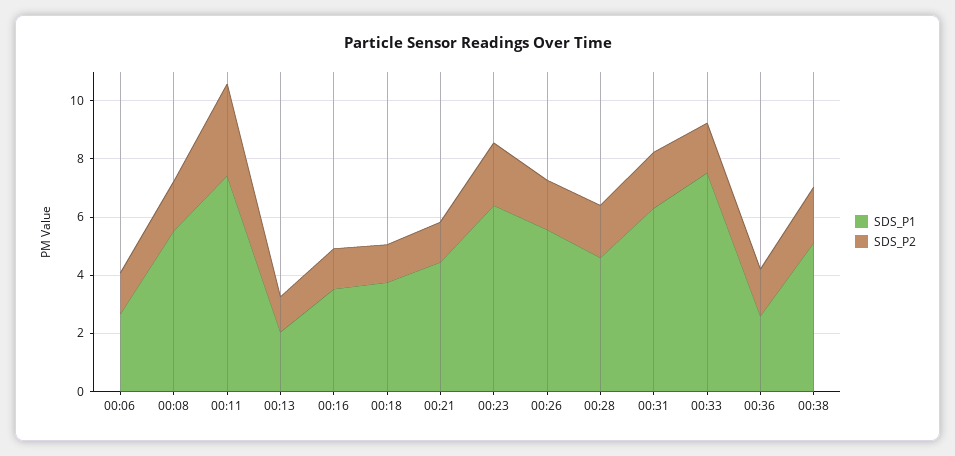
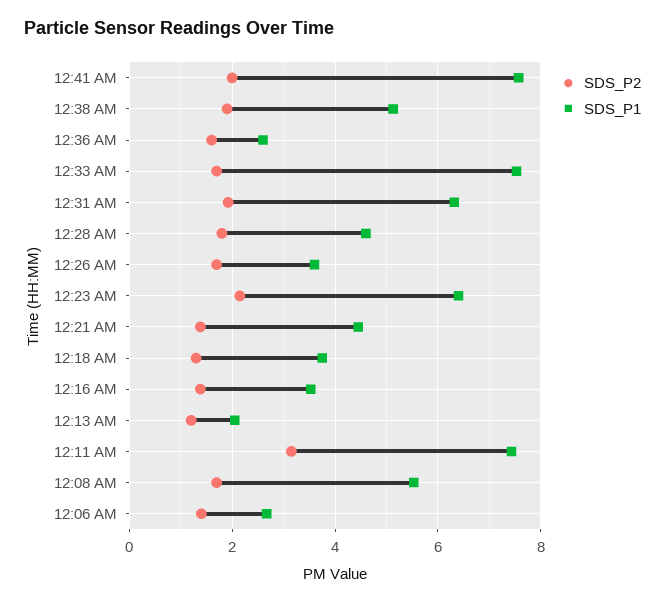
SDS_P1, 00:26: 5.5 -> 3.6
SDS_P2, 12:41 AM: none -> 2
SDS_P1, 12:41 AM: none -> 7.6

